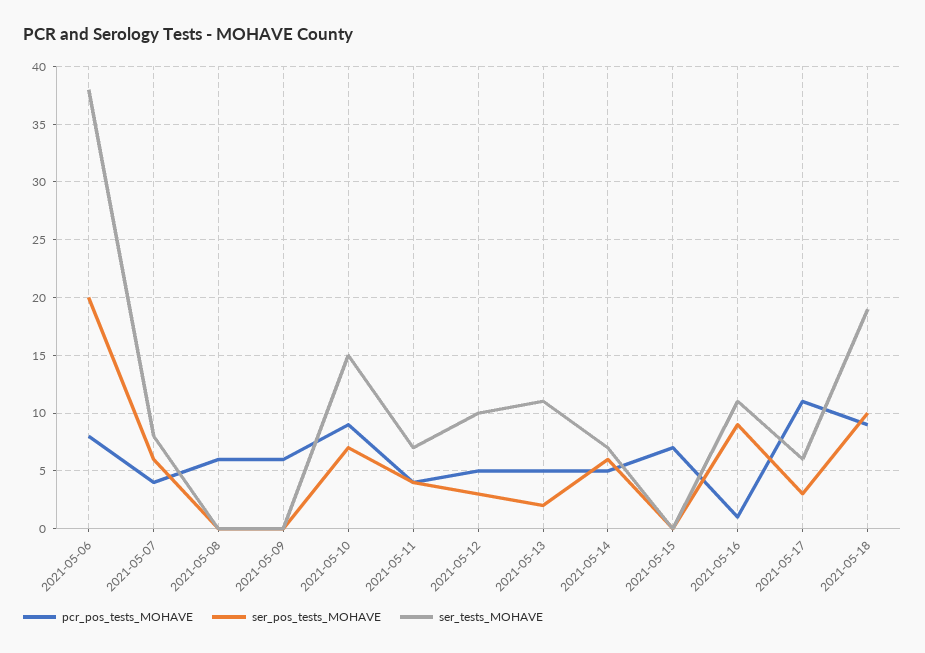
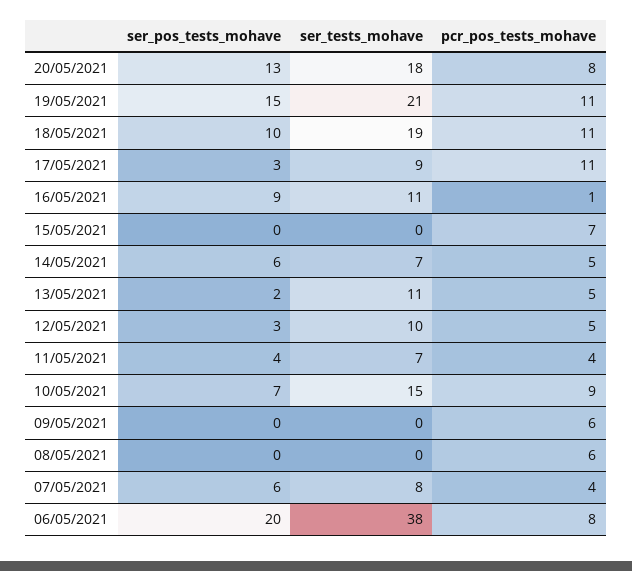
ser_tests_MOHAVE, 2021-05-17: 6 -> 9
pcr_pos_tests_MOHAVE, 2021-05-18: 9 -> 11
ser_pos_tests_MOHAVE, 20/05/2021: none -> 13
ser_tests_MOHAVE, 20/05/2021: none -> 18
pcr_pos_tests_MOHAVE, 20/05/2021: none -> 8
ser_pos_tests_MOHAVE, 19/05/2021: none -> 15
ser_tests_MOHAVE, 19/05/2021: none -> 21
pcr_pos_tests_MOHAVE, 19/05/2021: none -> 11

